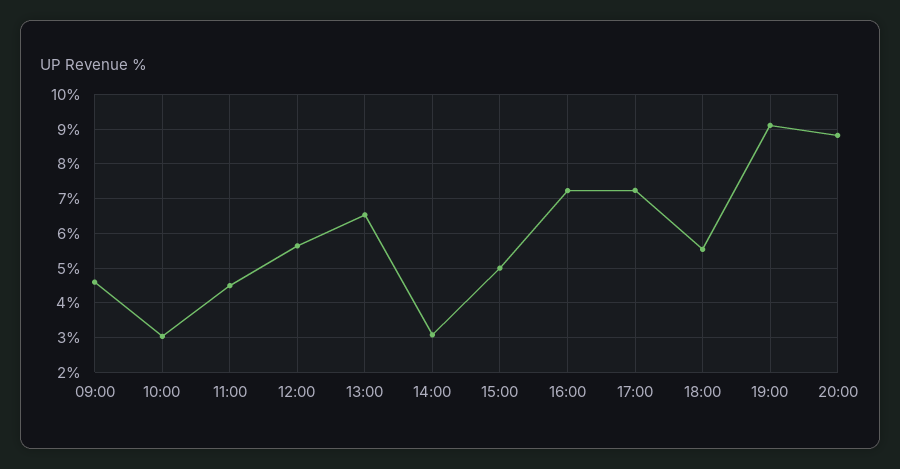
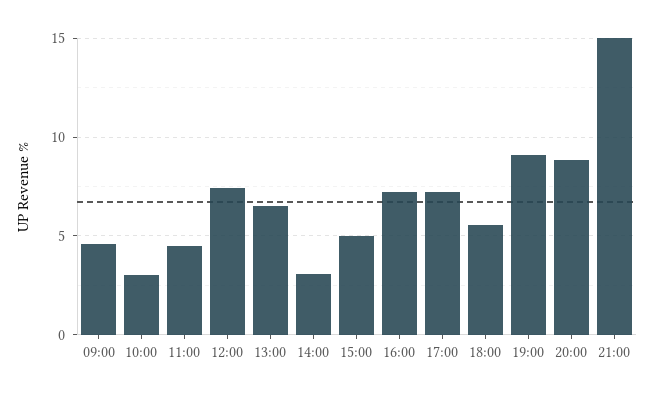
12:00: 5.6 -> 7.5
21:00: none -> 15

